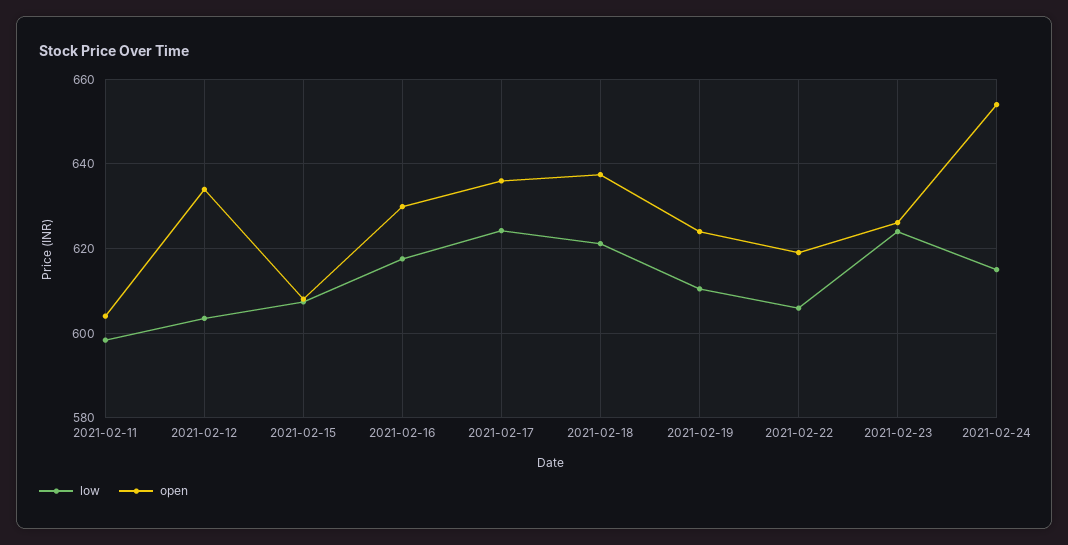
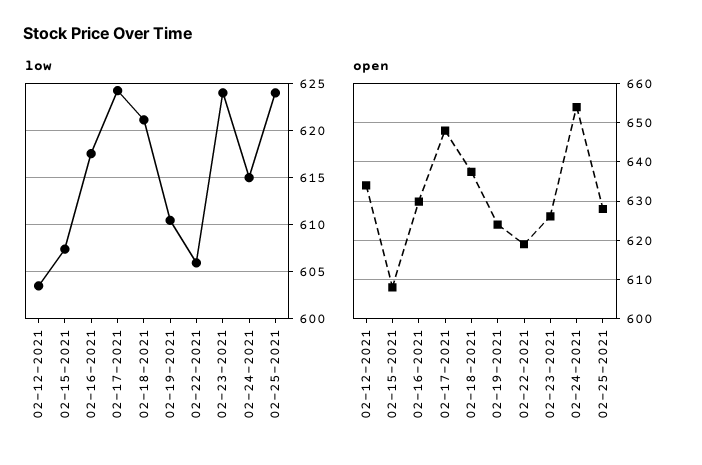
low, 2021-02-11: 598 -> none
open, 2021-02-11: 604 -> none
open, 2021-02-17: 636 -> 648
low, 02-25-2021: none -> 624
open, 02-25-2021: none -> 628

